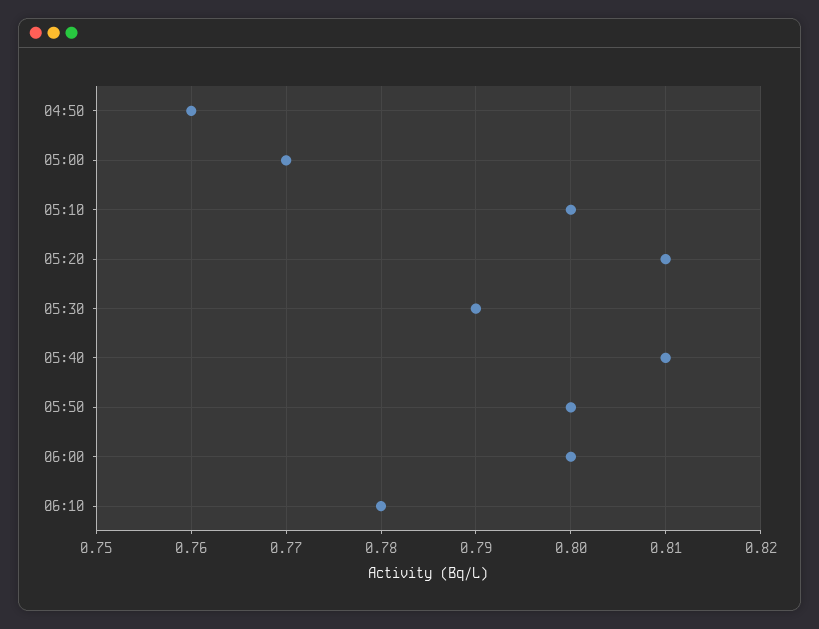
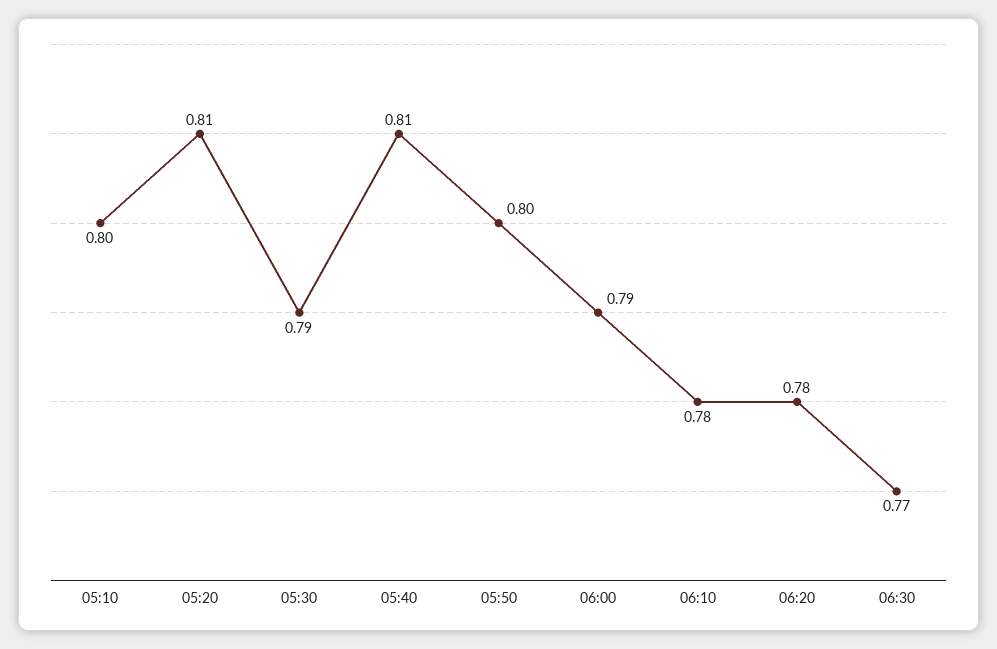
04:50: 0.76 -> none
05:00: 0.77 -> none
06:00: 0.8 -> 0.79
06:20: none -> 0.78
06:30: none -> 0.77

